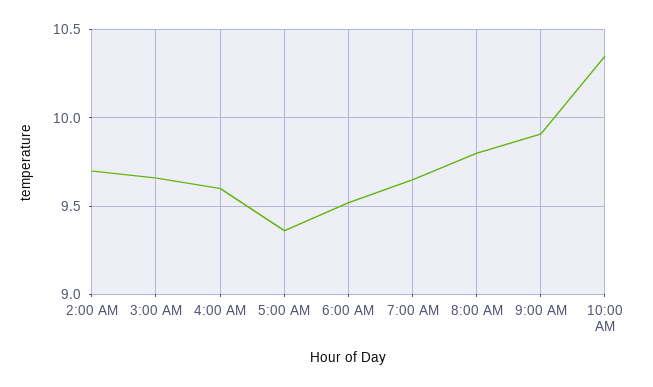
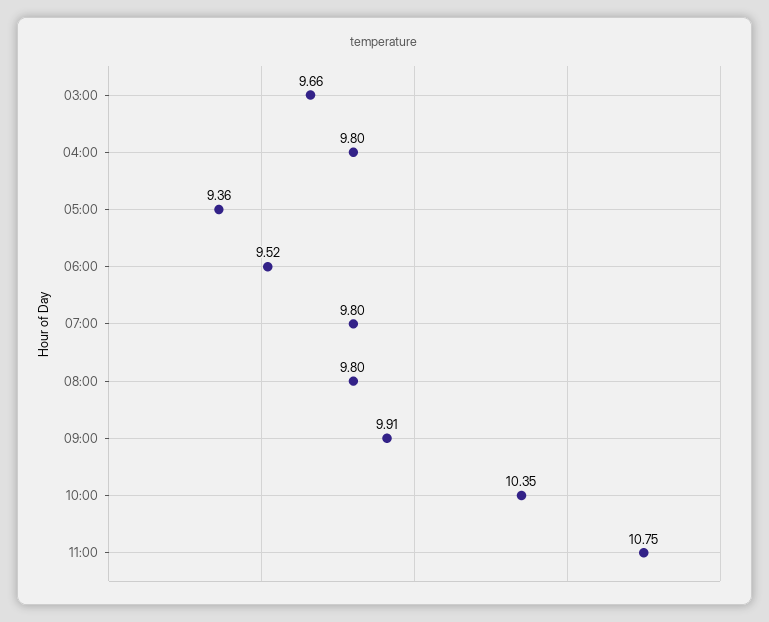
2:00 AM: 9.7 -> none
4:00 AM: 9.6 -> 9.8
7:00 AM: 9.65 -> 9.8
11:00: none -> 10.75

